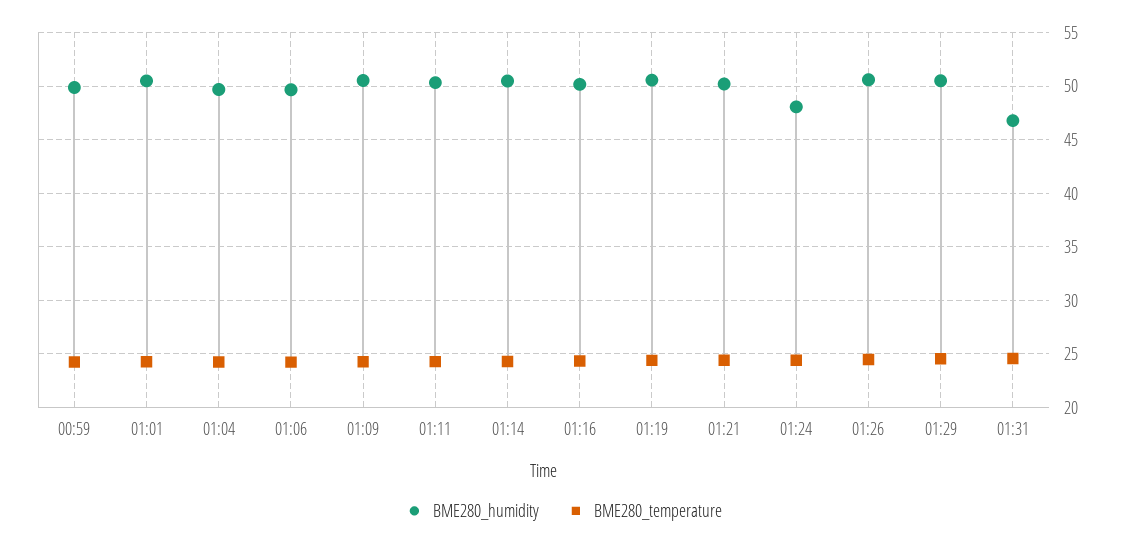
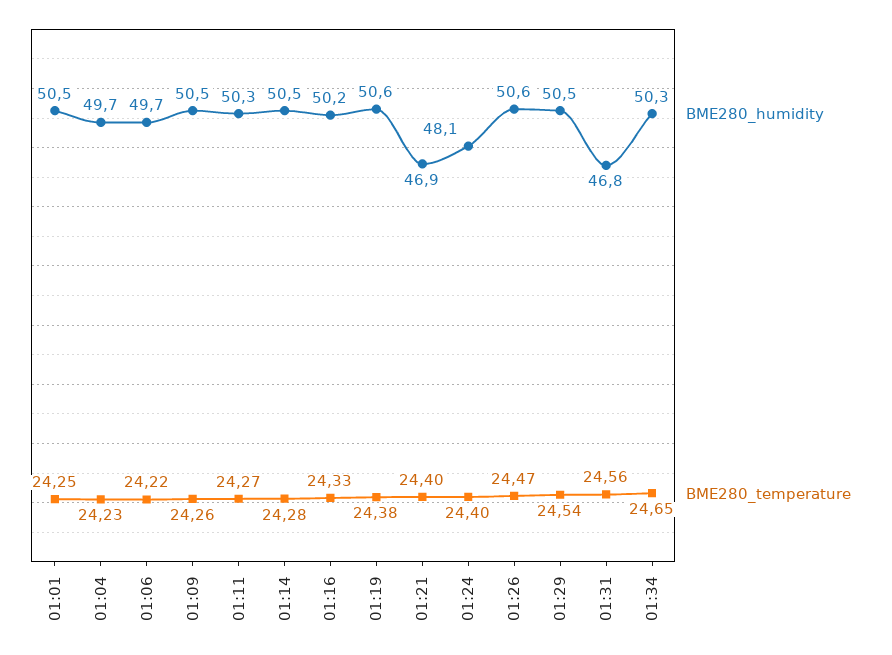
BME280_humidity, 00:59: 50 -> none
BME280_temperature, 00:59: 24 -> none
BME280_humidity, 01:21: 50 -> 46.9
BME280_humidity, 01:34: none -> 50.3
BME280_temperature, 01:34: none -> 24.65

